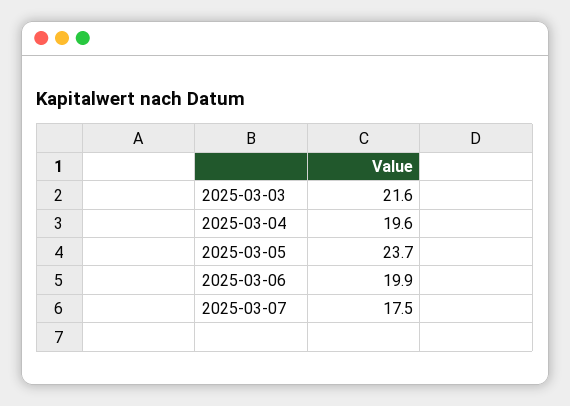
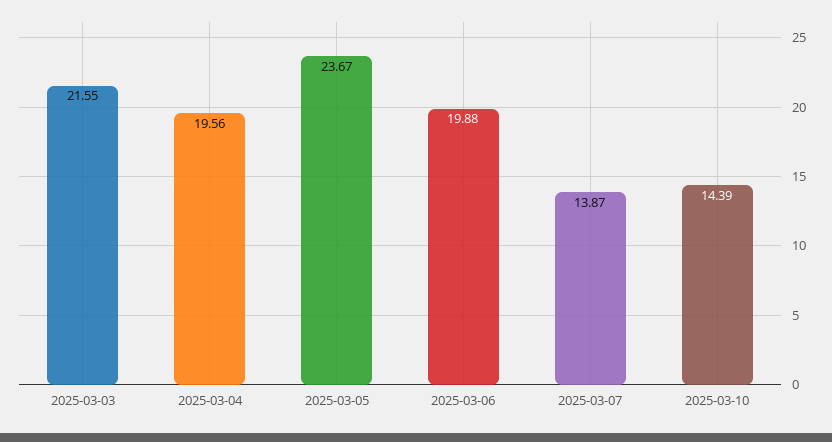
2025-03-07: 17.5 -> 13.87
2025-03-10: none -> 14.39

